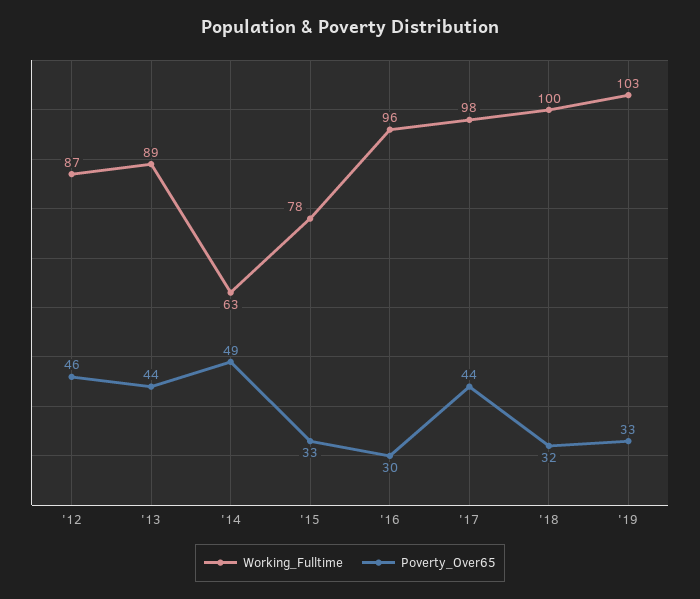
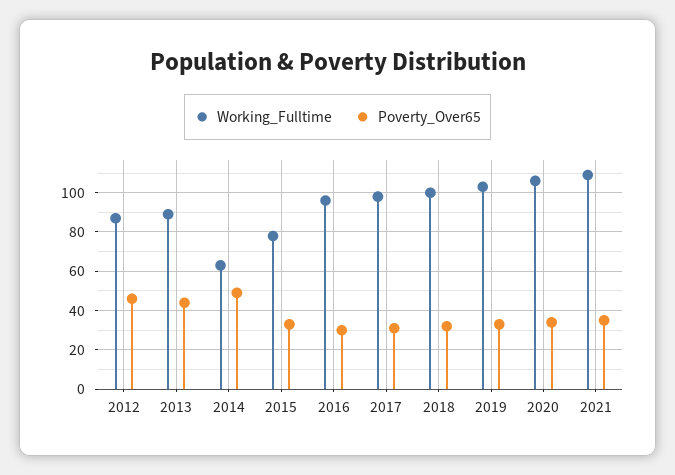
Poverty_Over65, '17: 44 -> 30
Working_Fulltime, 2020: none -> 105
Poverty_Over65, 2020: none -> 35
Working_Fulltime, 2021: none -> 110
Poverty_Over65, 2021: none -> 35

